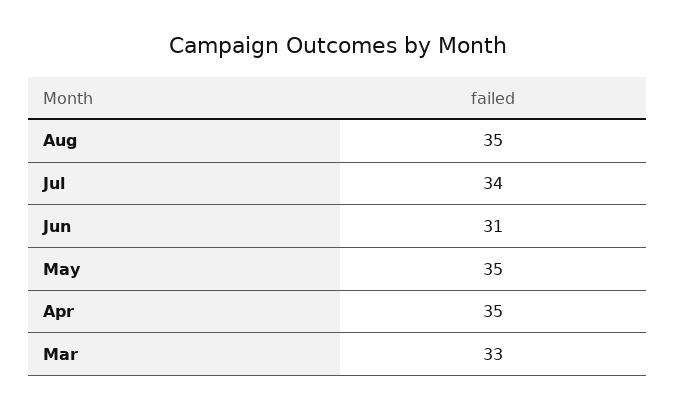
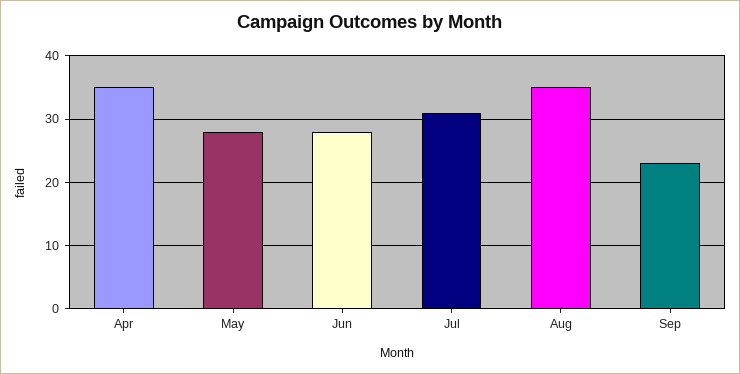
Jul: 34 -> 31
Jun: 31 -> 28
May: 35 -> 28
Mar: 33 -> none
Sep: none -> 23

